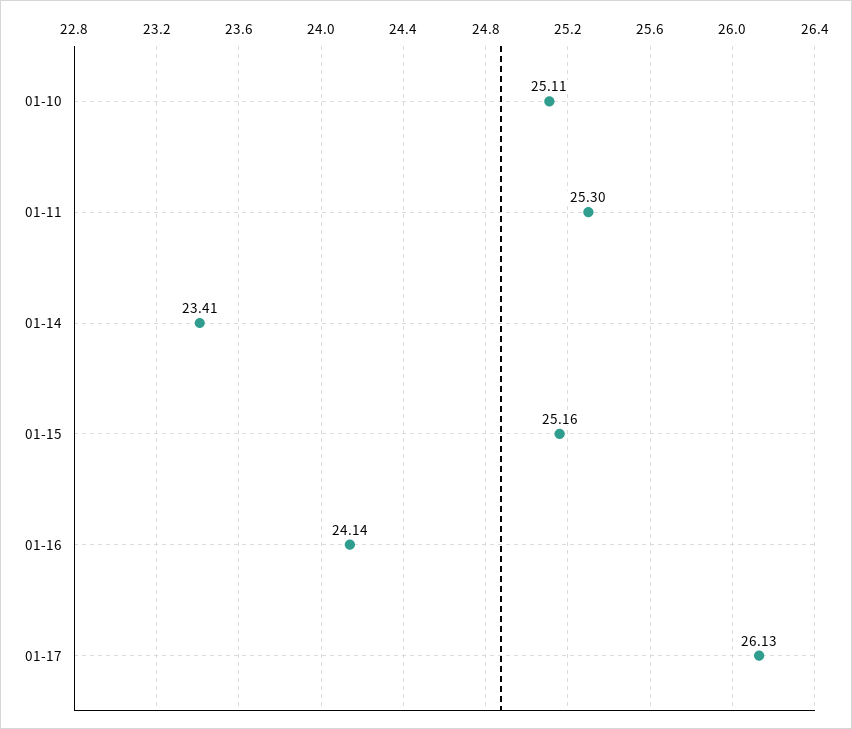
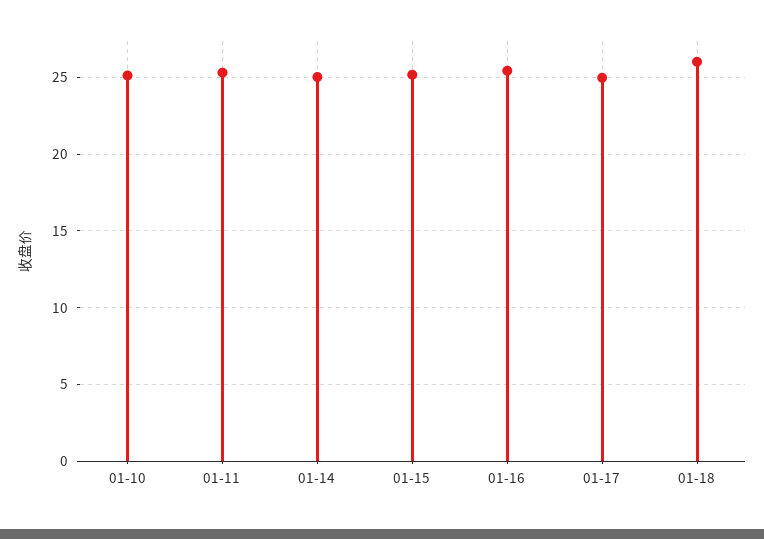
01-14: 23.41 -> 25
01-16: 24.14 -> 25.5
01-17: 26.13 -> 25
01-18: none -> 26

